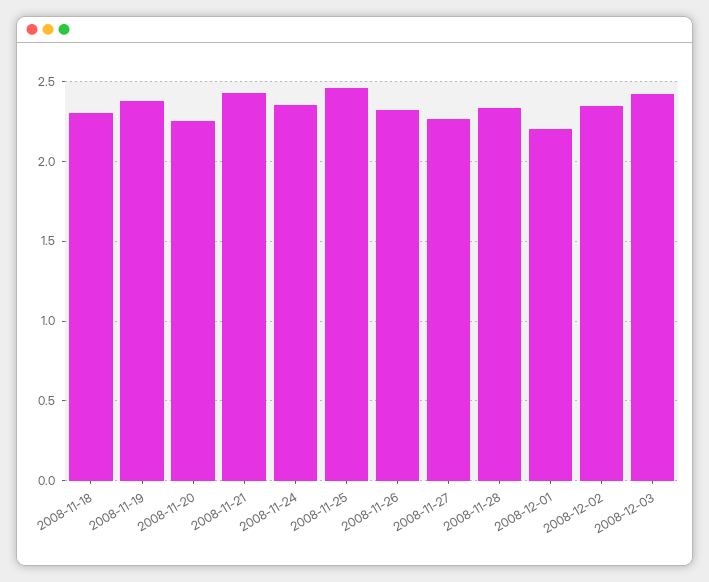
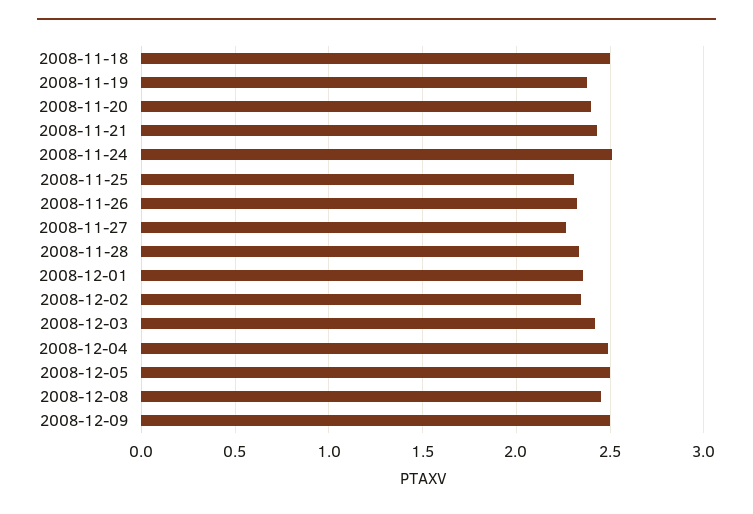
2008-11-18: 2.3 -> 2.5
2008-11-20: 2.25 -> 2.4
2008-11-24: 2.35 -> 2.5
2008-11-25: 2.45 -> 2.3
2008-12-01: 2.2 -> 2.35
2008-12-04: none -> 2.5
2008-12-05: none -> 2.5
2008-12-08: none -> 2.45
2008-12-09: none -> 2.5

